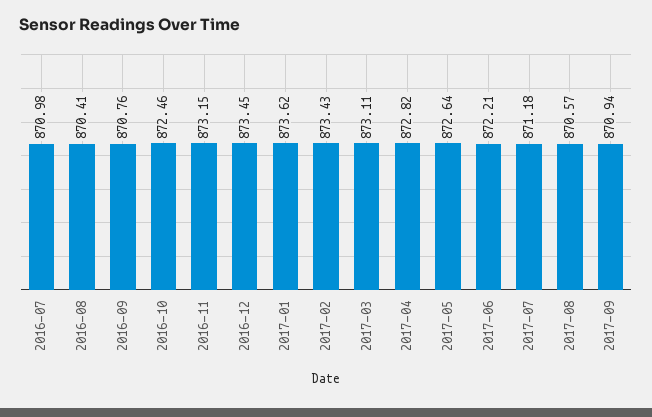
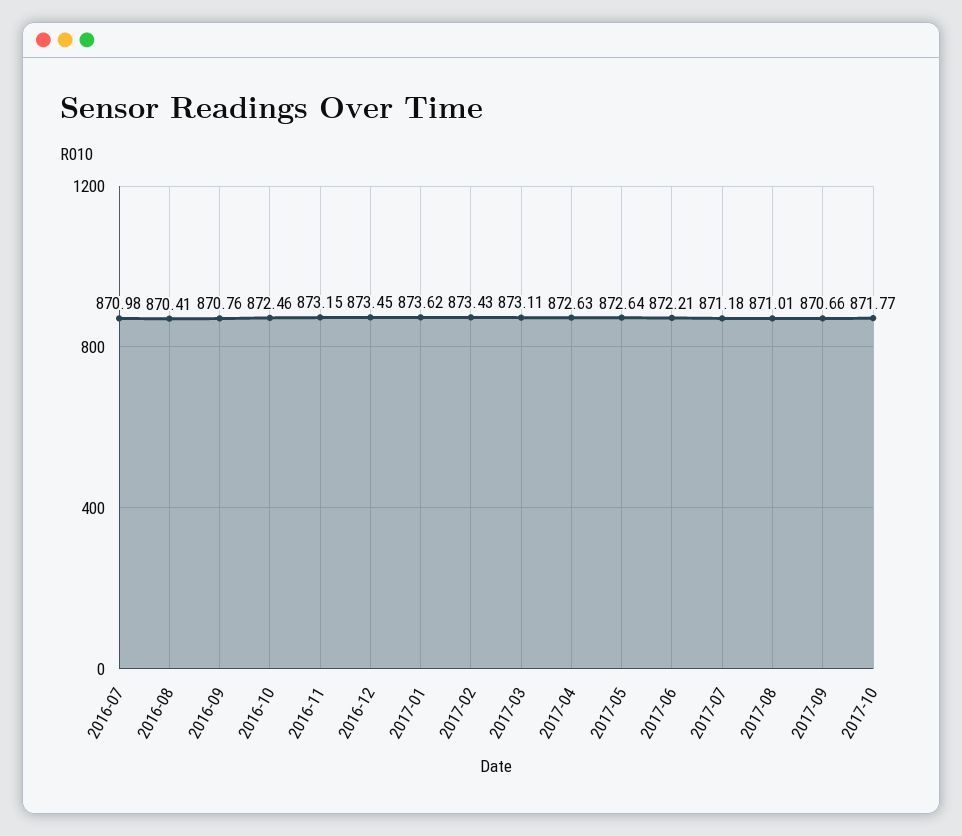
2017-04: 872.82 -> 872.63
2017-08: 870.57 -> 871.01
2017-09: 870.94 -> 870.66
2017-10: none -> 871.77

